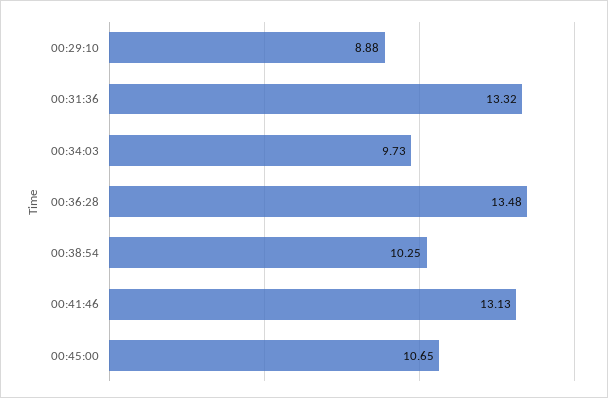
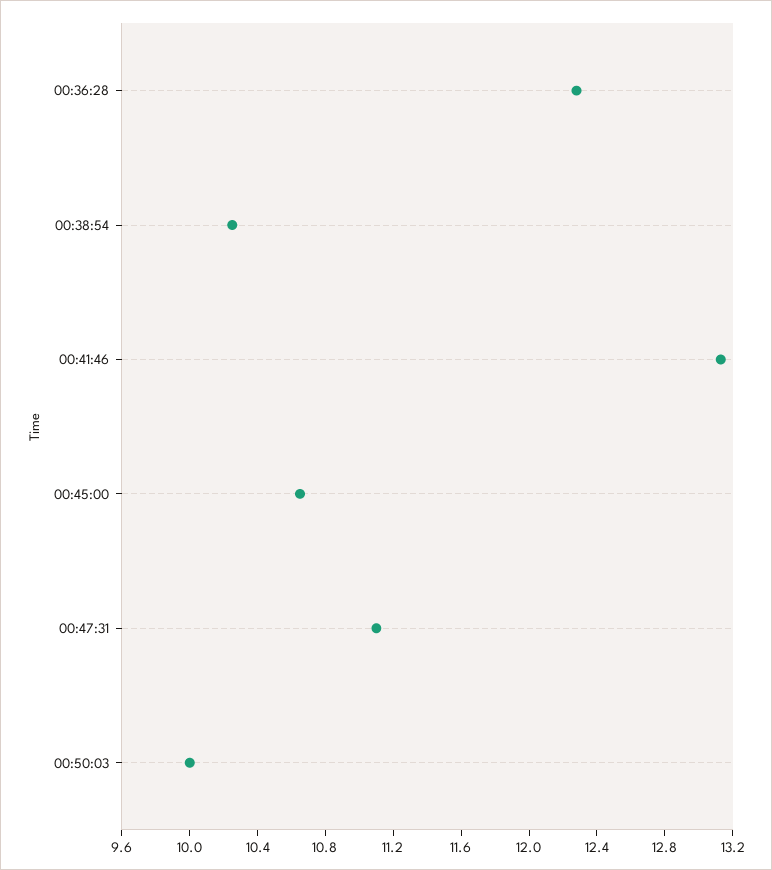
00:29:10: 8.88 -> none
00:31:36: 13.32 -> none
00:34:03: 9.73 -> none
00:36:28: 13.48 -> 12.3
00:47:31: none -> 11.1
00:50:03: none -> 10

